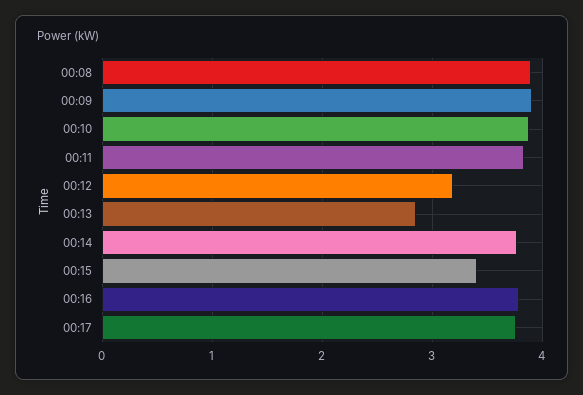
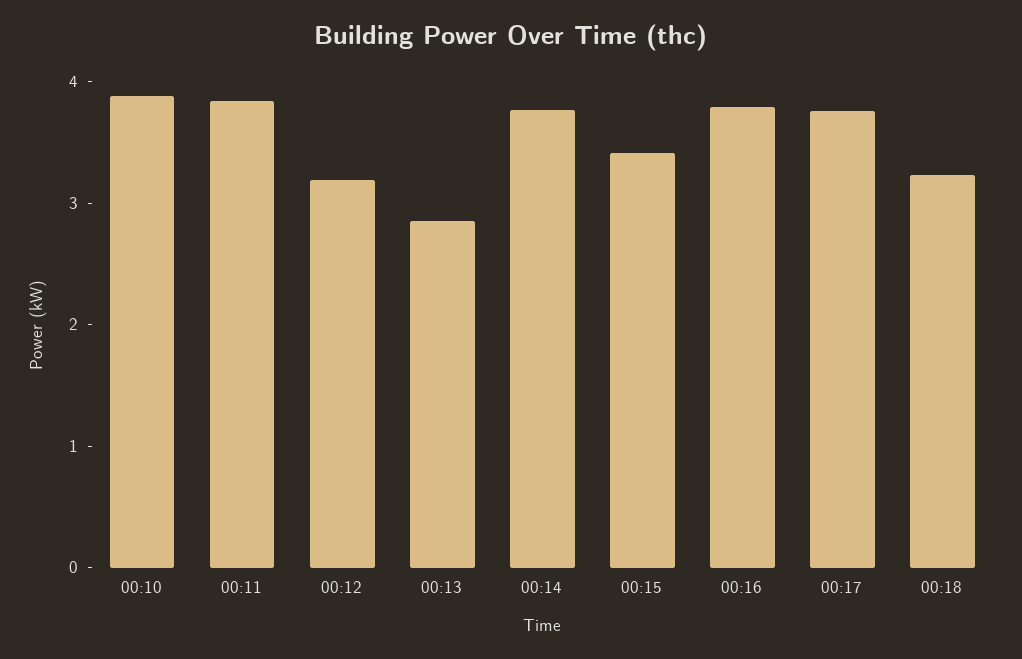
00:08: 3.9 -> none
00:09: 3.9 -> none
00:18: none -> 3.2

